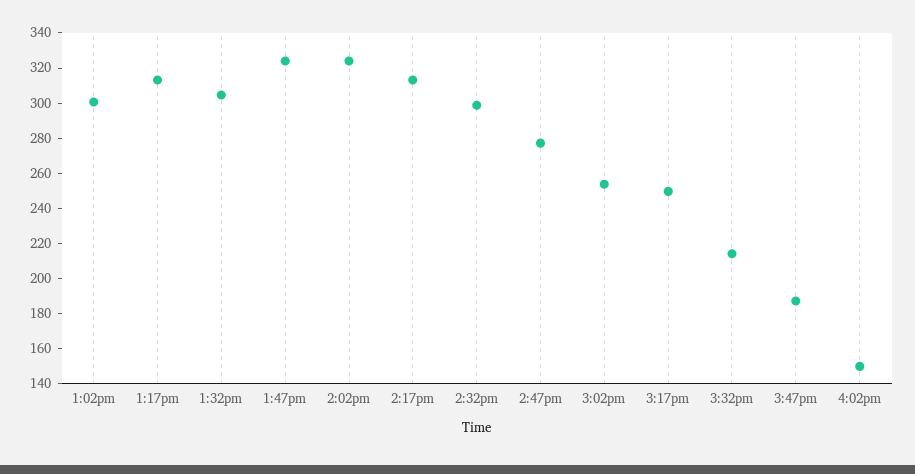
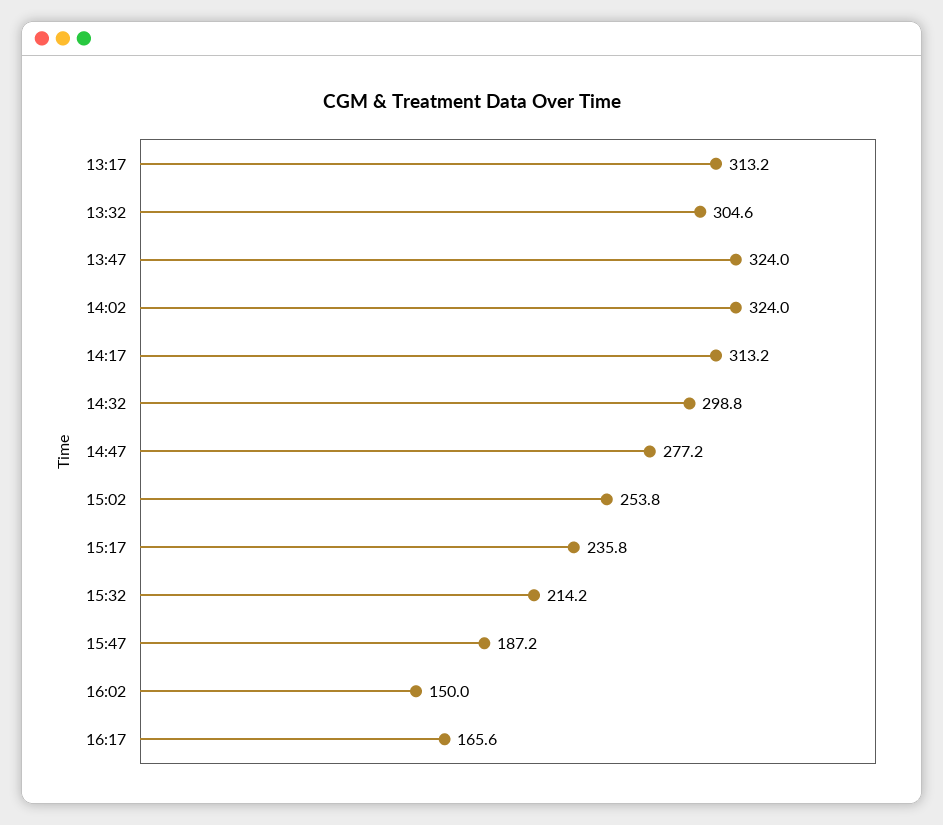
1:02pm: 300 -> none
3:17pm: 250 -> 235.8
16:17: none -> 165.6

